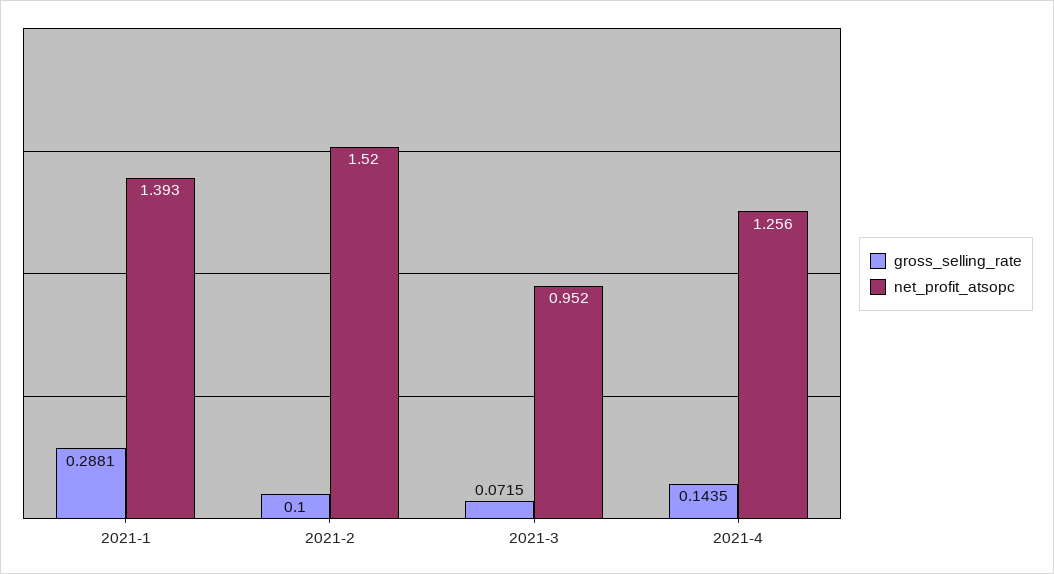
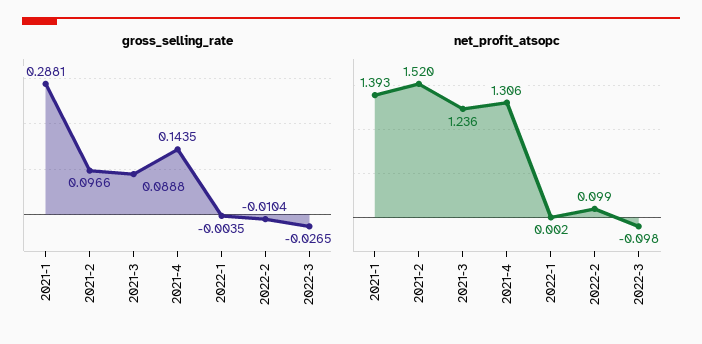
gross_selling_rate, 2021-2: 0.1 -> 0.0966
gross_selling_rate, 2021-3: 0.0715 -> 0.0888
net_profit_atsopc, 2021-3: 0.952 -> 1.236
net_profit_atsopc, 2021-4: 1.256 -> 1.306
gross_selling_rate, 2022-1: none -> -0.0035
gross_selling_rate, 2022-2: none -> -0.0104
gross_selling_rate, 2022-3: none -> -0.0265
net_profit_atsopc, 2022-1: none -> 0.002
net_profit_atsopc, 2022-2: none -> 0.099
net_profit_atsopc, 2022-3: none -> -0.098

